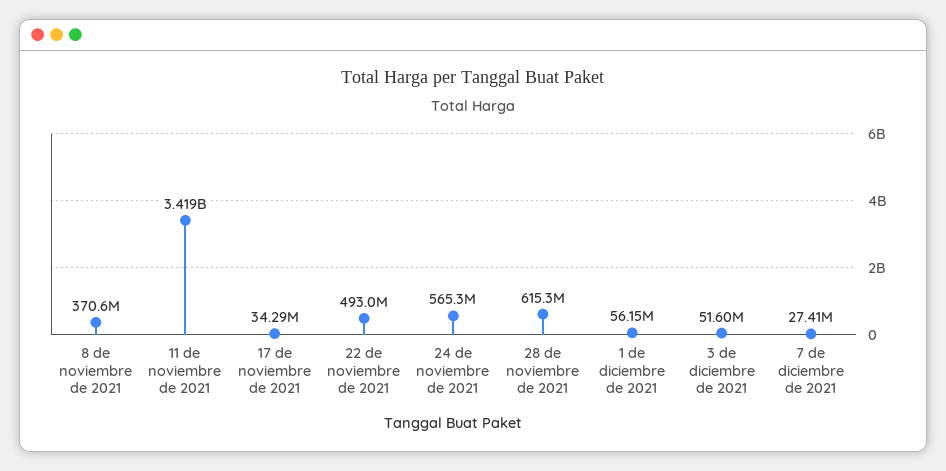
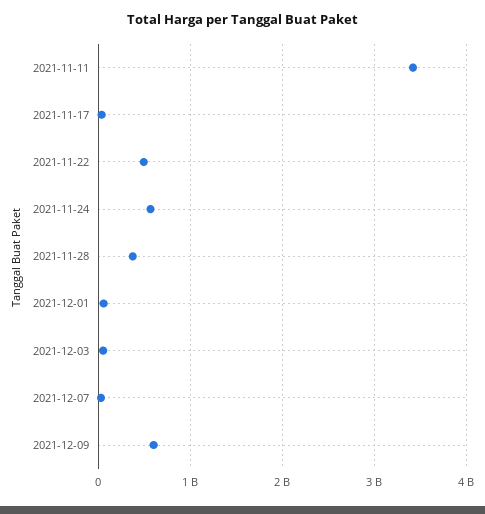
8 de noviembre de 2021: 370600000 -> none
28 de noviembre de 2021: 615300000 -> 400000000
2021-12-09: none -> 600000000

